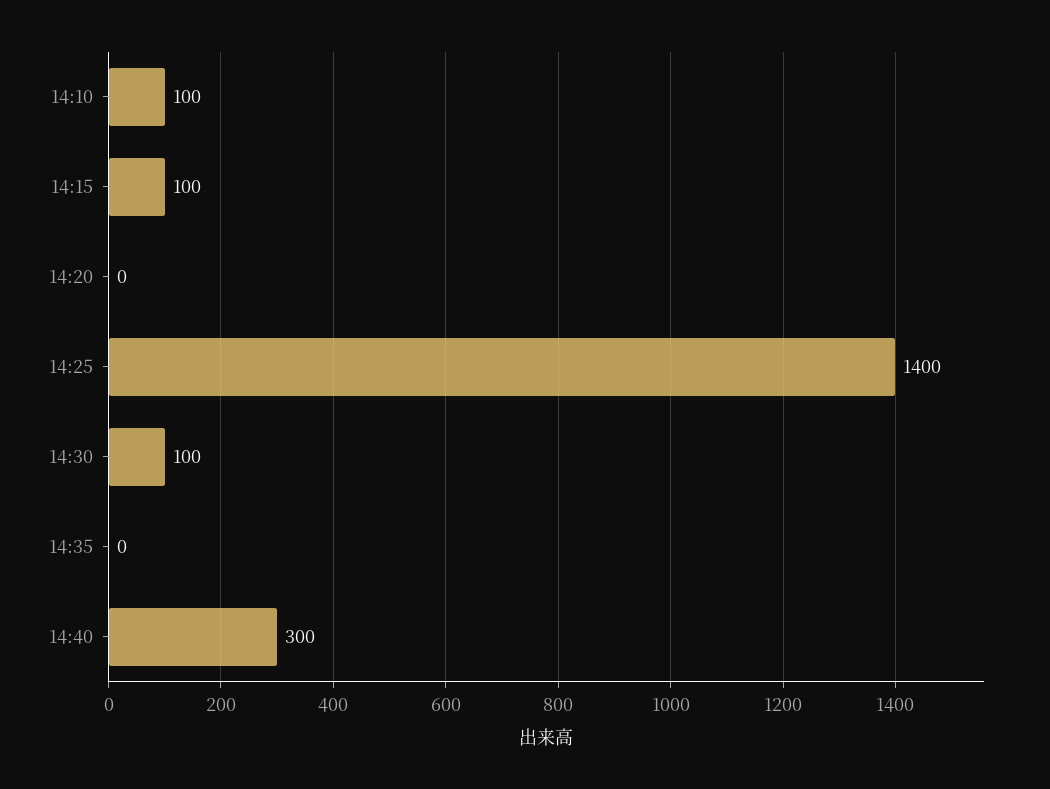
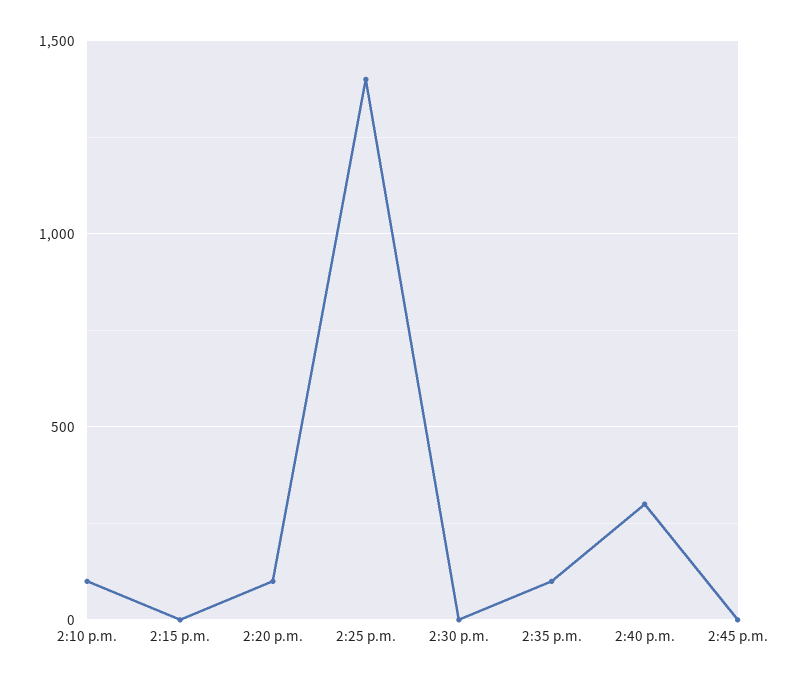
14:15: 100 -> 0
14:20: 0 -> 100
14:30: 100 -> 0
14:35: 0 -> 100
2:45 p.m.: none -> 0

